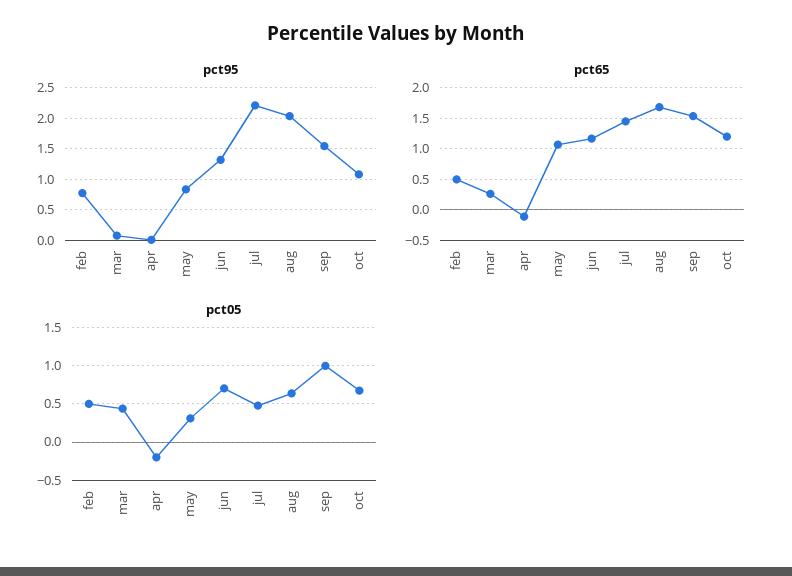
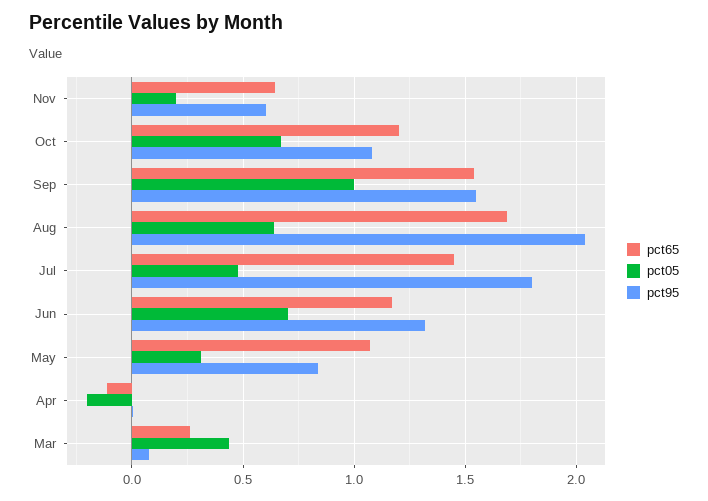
pct95, feb: 0.8 -> none
pct95, jul: 2.2 -> 1.8
pct65, feb: 0.5 -> none
pct05, feb: 0.5 -> none
pct65, Nov: none -> 0.65
pct05, Nov: none -> 0.2
pct95, Nov: none -> 0.6

